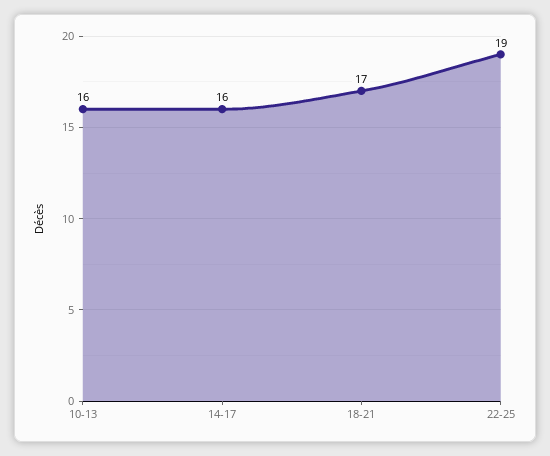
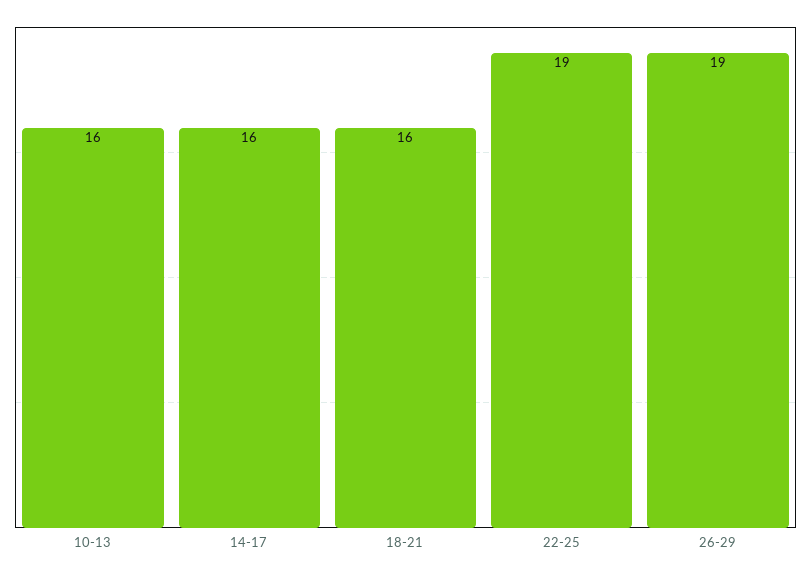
18-21: 17 -> 16
26-29: none -> 19

